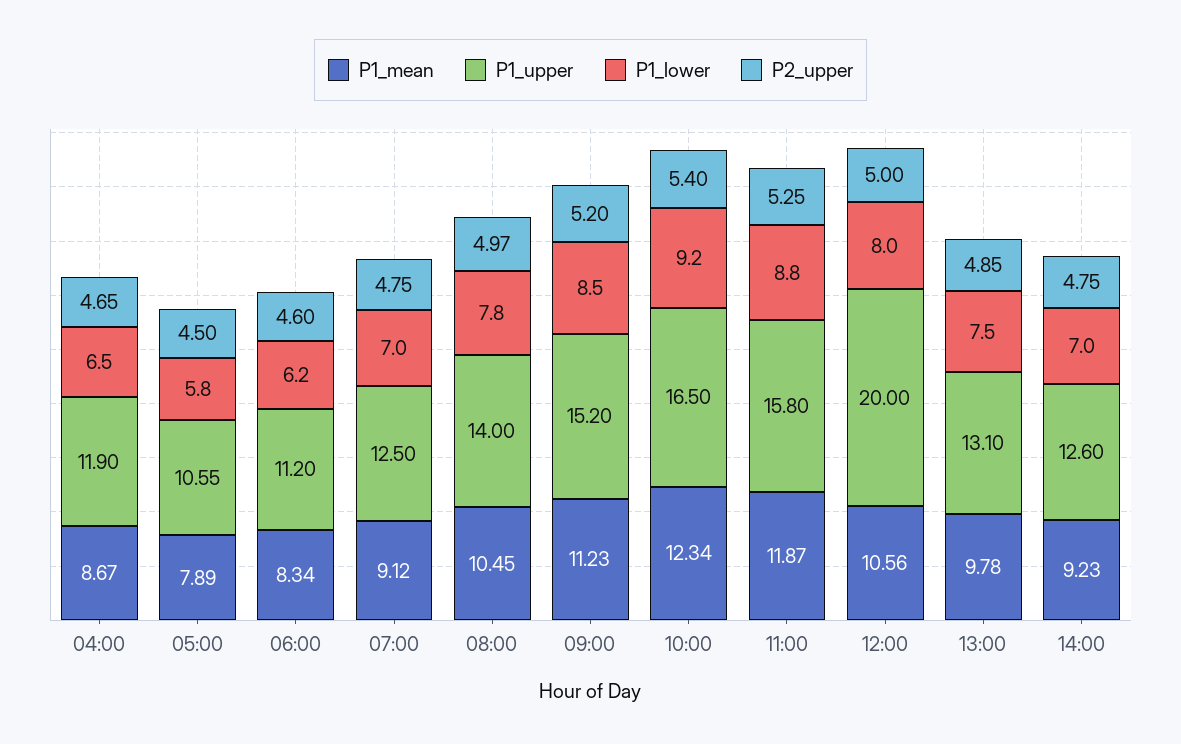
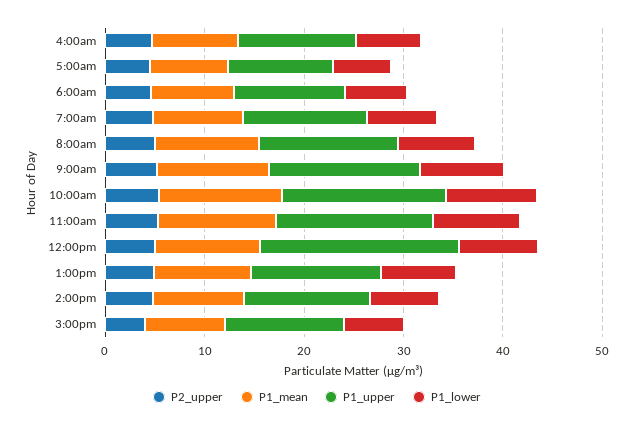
P2_upper, 3:00pm: none -> 4
P1_mean, 3:00pm: none -> 8
P1_upper, 3:00pm: none -> 12
P1_lower, 3:00pm: none -> 6

